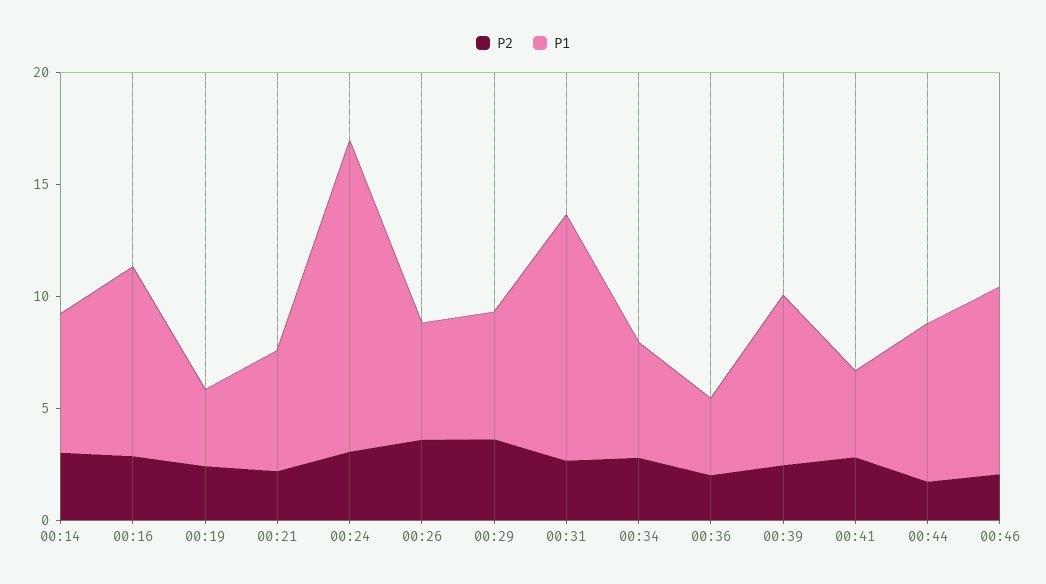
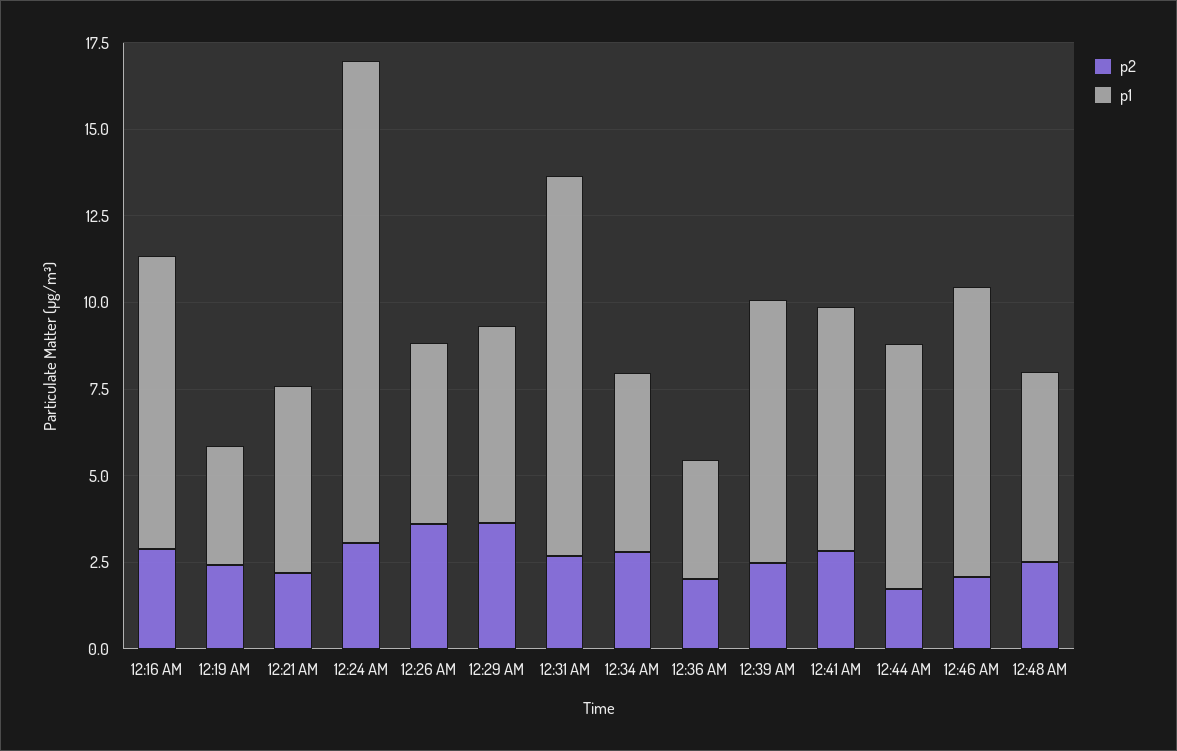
P2, 00:14: 3 -> none
P1, 00:14: 6 -> none
P1, 00:41: 4 -> 7
P2, 12:48 AM: none -> 2.5
P1, 12:48 AM: none -> 5.5

